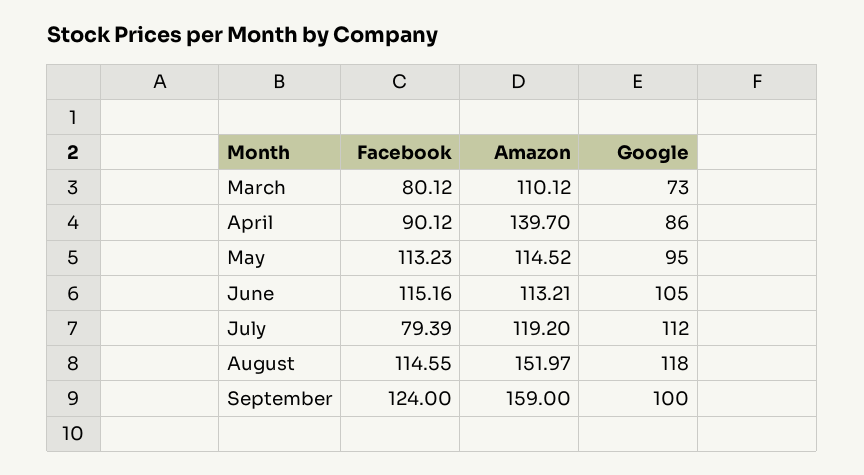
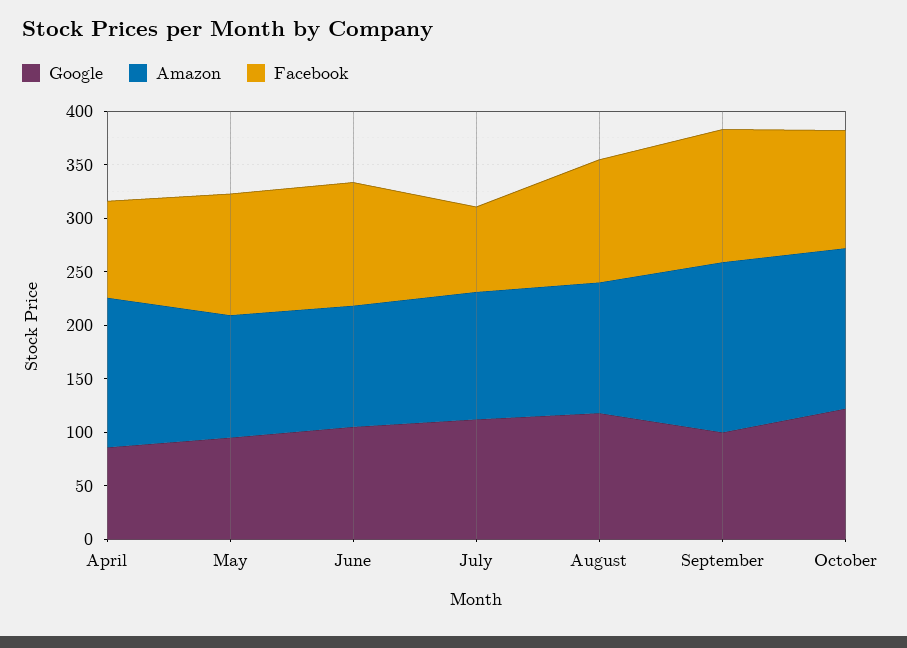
Facebook, March: 80.12 -> none
Amazon, March: 110.12 -> none
Google, March: 73 -> none
Amazon, August: 151.97 -> 120
Google, October: none -> 120
Amazon, October: none -> 150
Facebook, October: none -> 110

